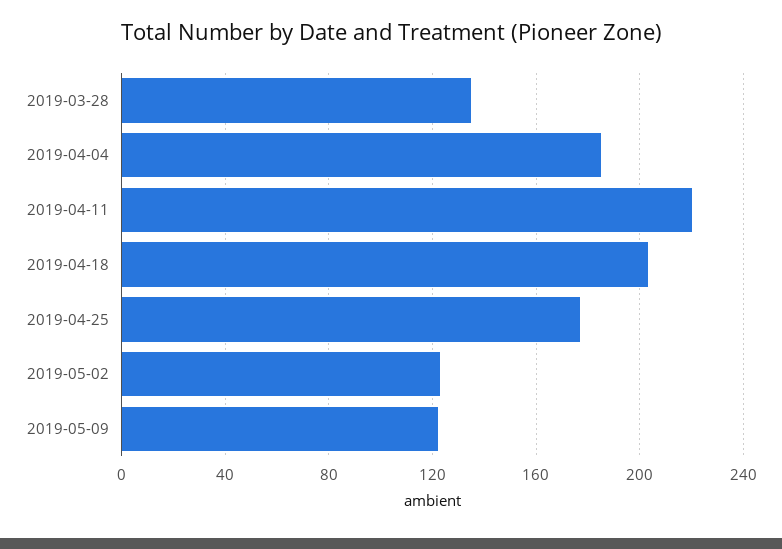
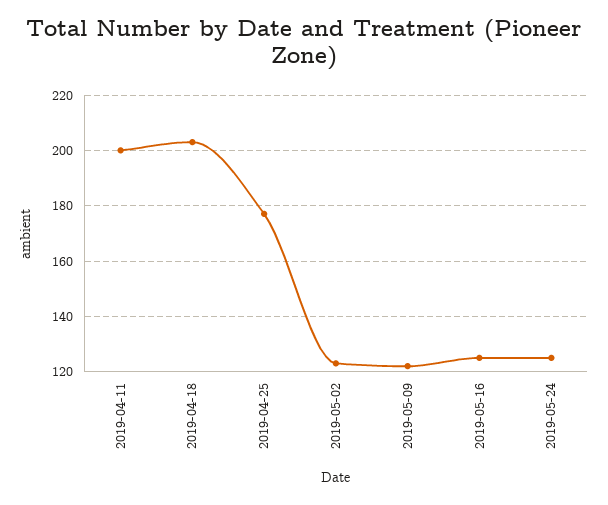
2019-03-28: 135 -> none
2019-04-04: 185 -> none
2019-04-11: 220 -> 200
2019-05-16: none -> 125
2019-05-24: none -> 125

